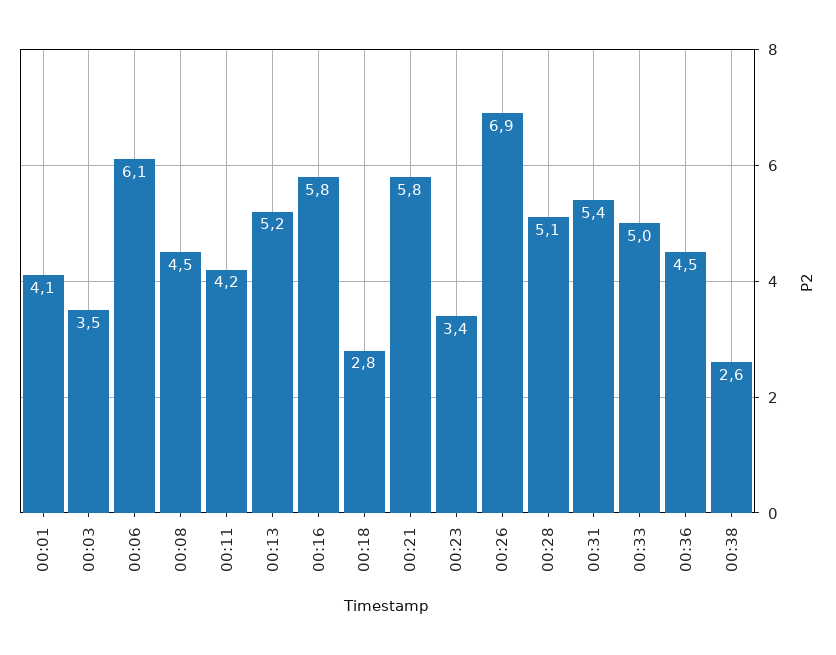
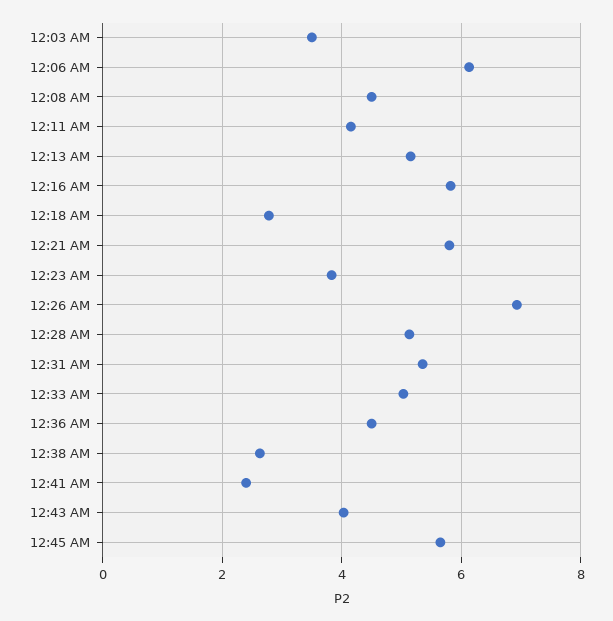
00:01: 4.1 -> none
00:23: 3.4 -> 3.8
12:41 AM: none -> 2.4
12:43 AM: none -> 4
12:45 AM: none -> 5.6

